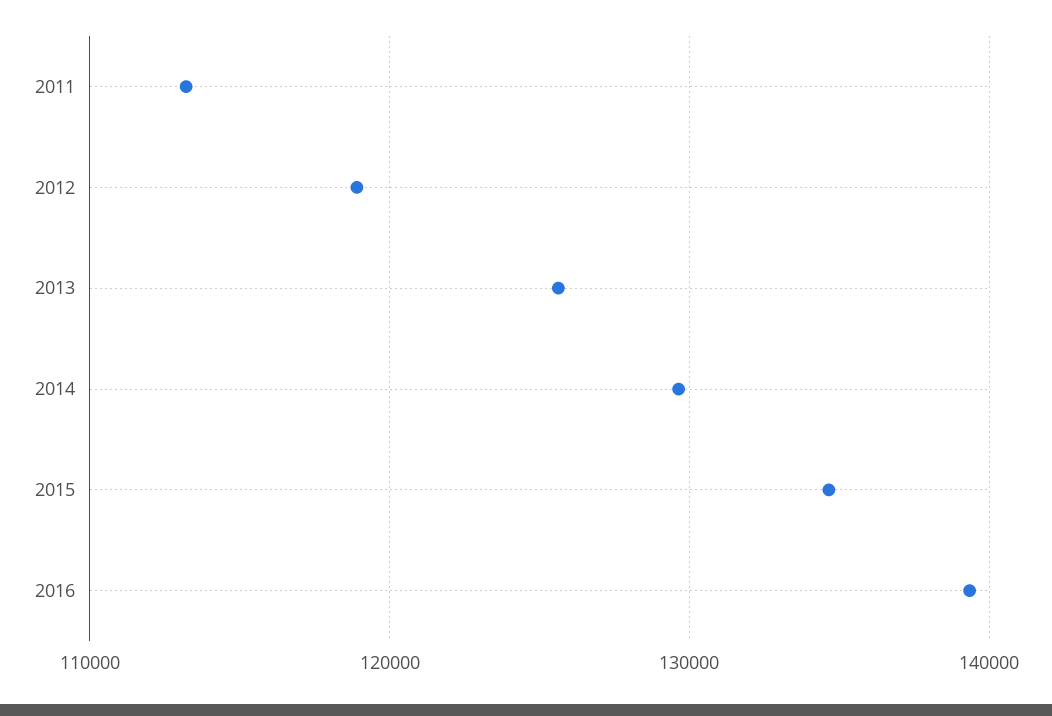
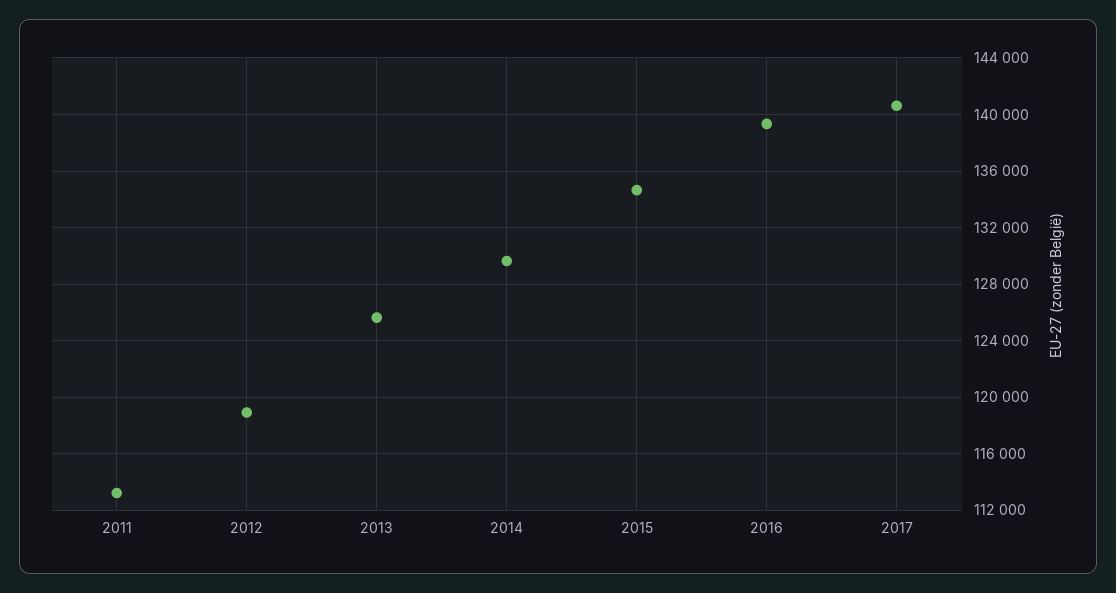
2017: none -> 140500

